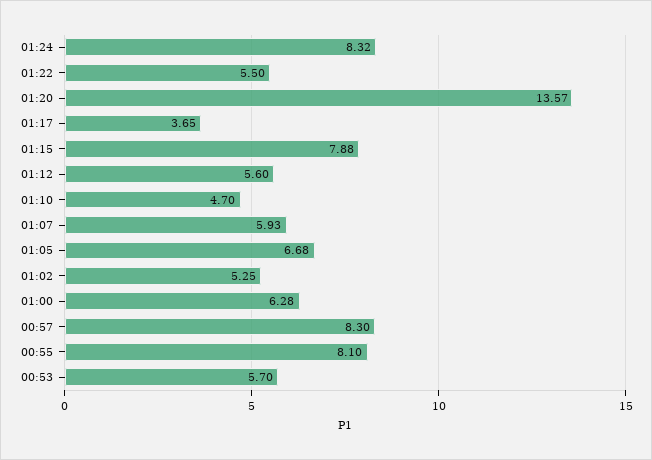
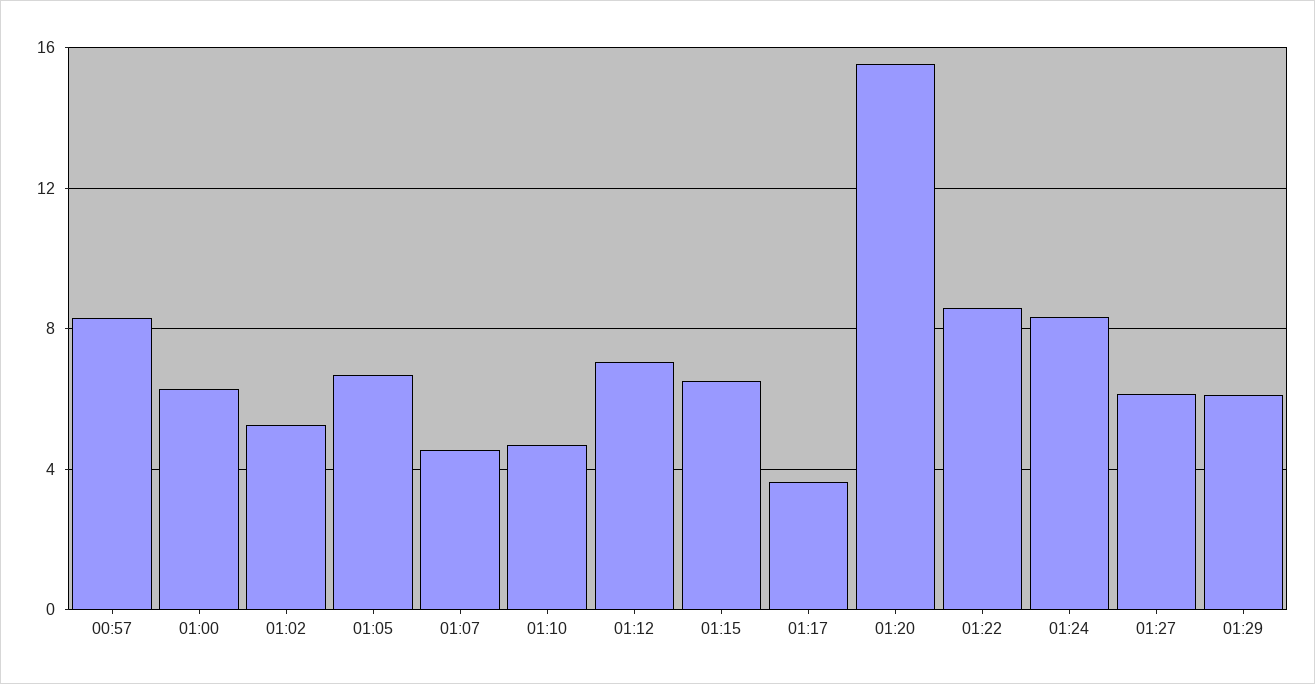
01:22: 5.5 -> 8.5
01:20: 13.57 -> 15.5
01:15: 7.88 -> 6.5
01:12: 5.6 -> 7
01:07: 5.93 -> 4.5
00:55: 8.1 -> none
00:53: 5.7 -> none
01:27: none -> 6
01:29: none -> 6

